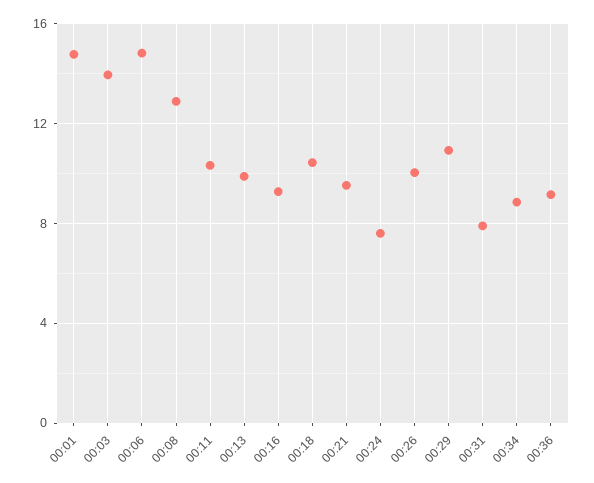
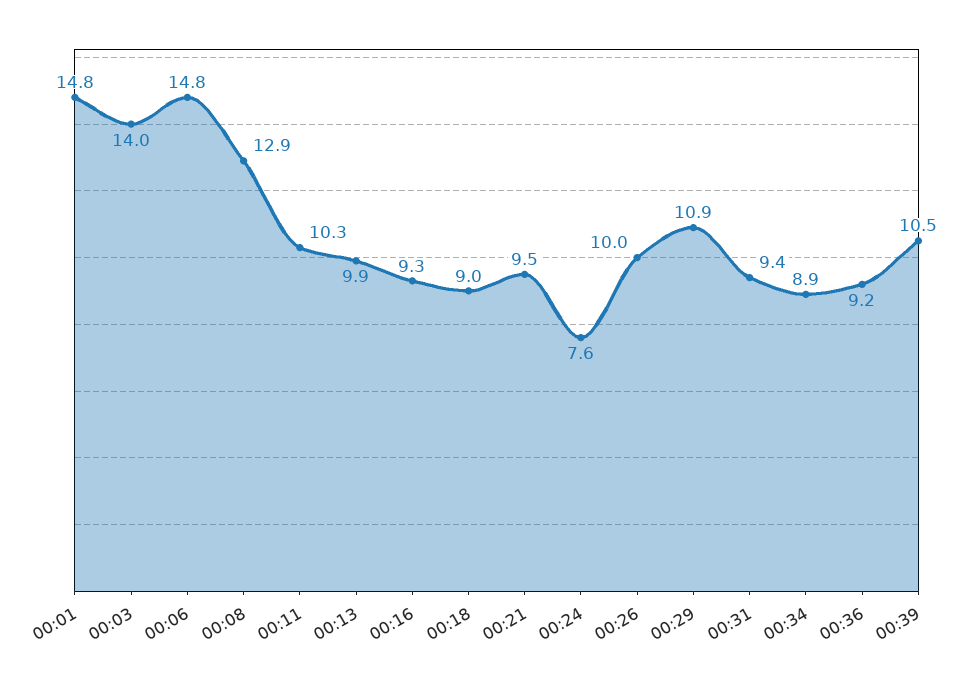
00:18: 10.5 -> 9
00:31: 8 -> 9.4
00:39: none -> 10.5

